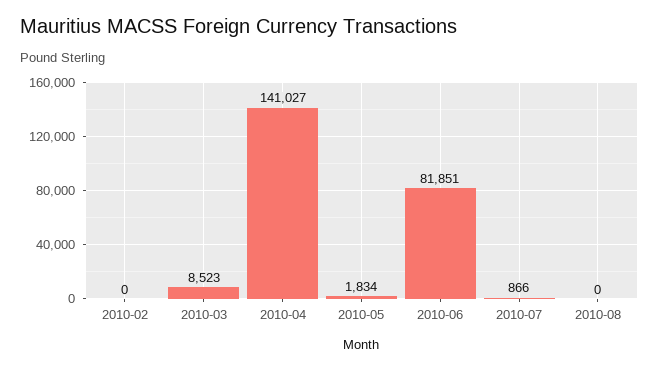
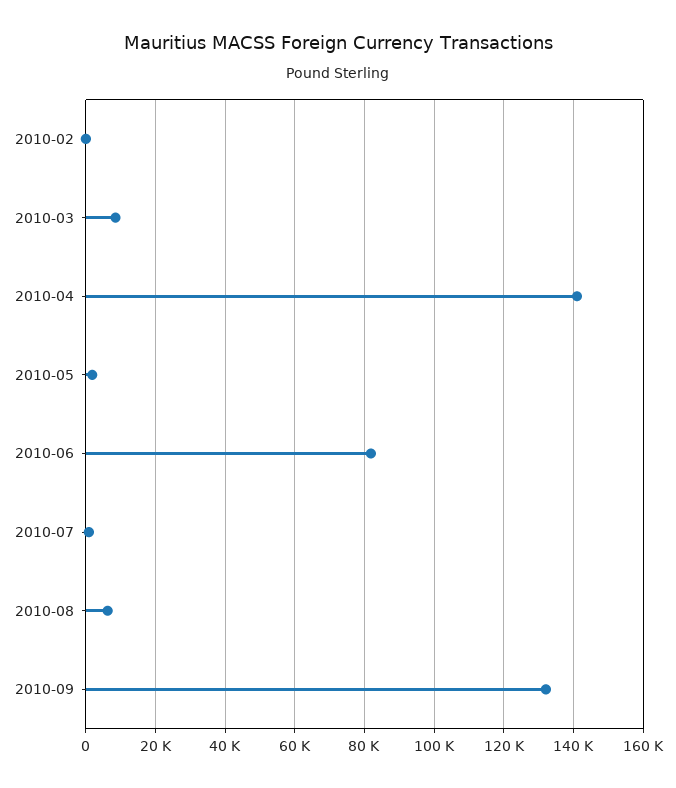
2010-08: 0 -> 6000
2010-09: none -> 132000

